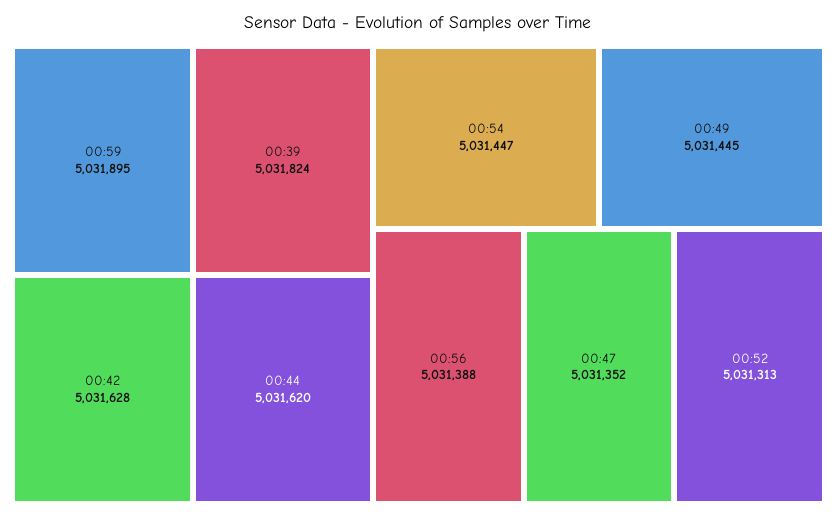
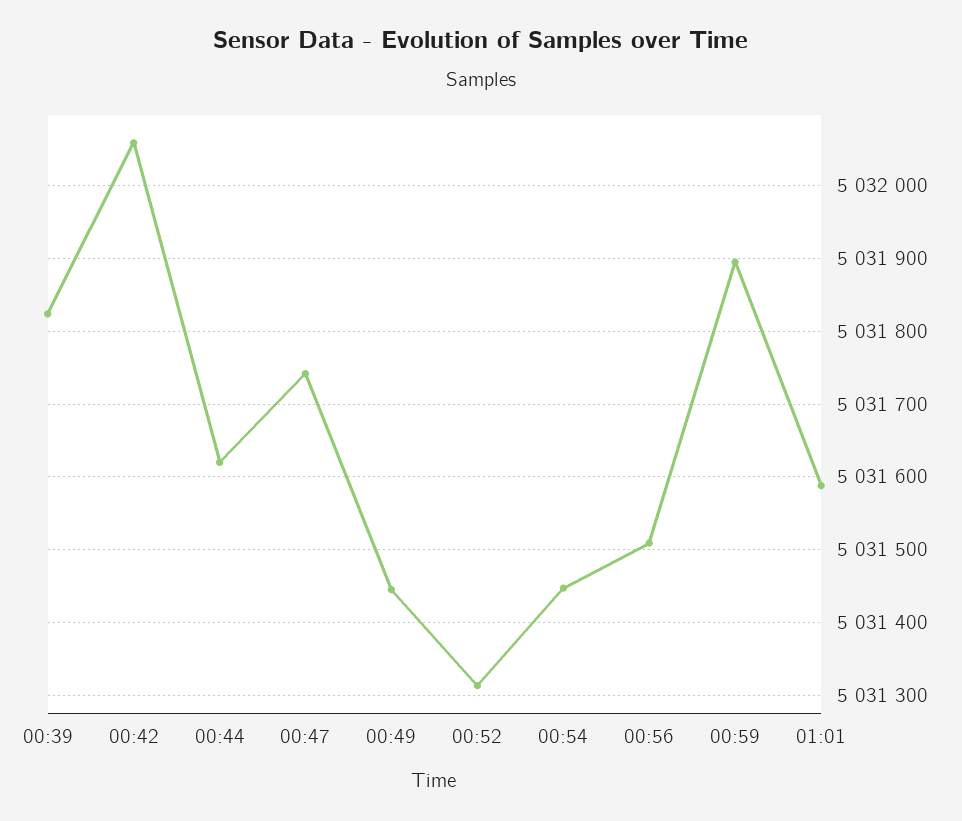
00:42: 5031628 -> 5032060
00:56: 5031388 -> 5031510
00:47: 5031352 -> 5031740
01:01: none -> 5031590

